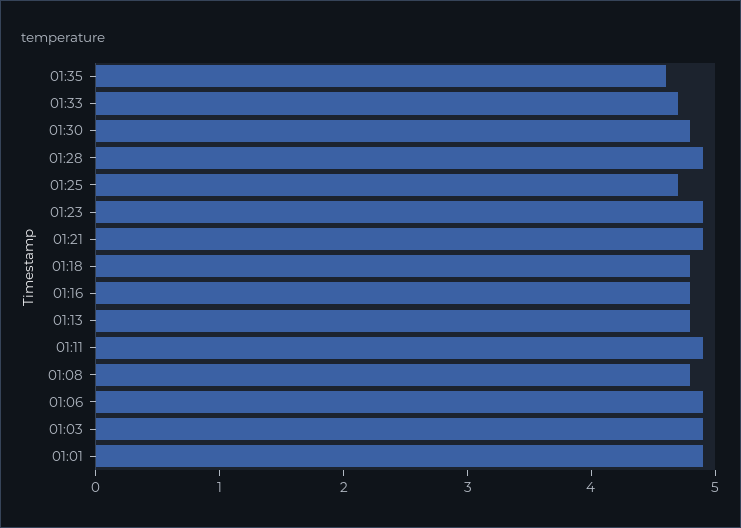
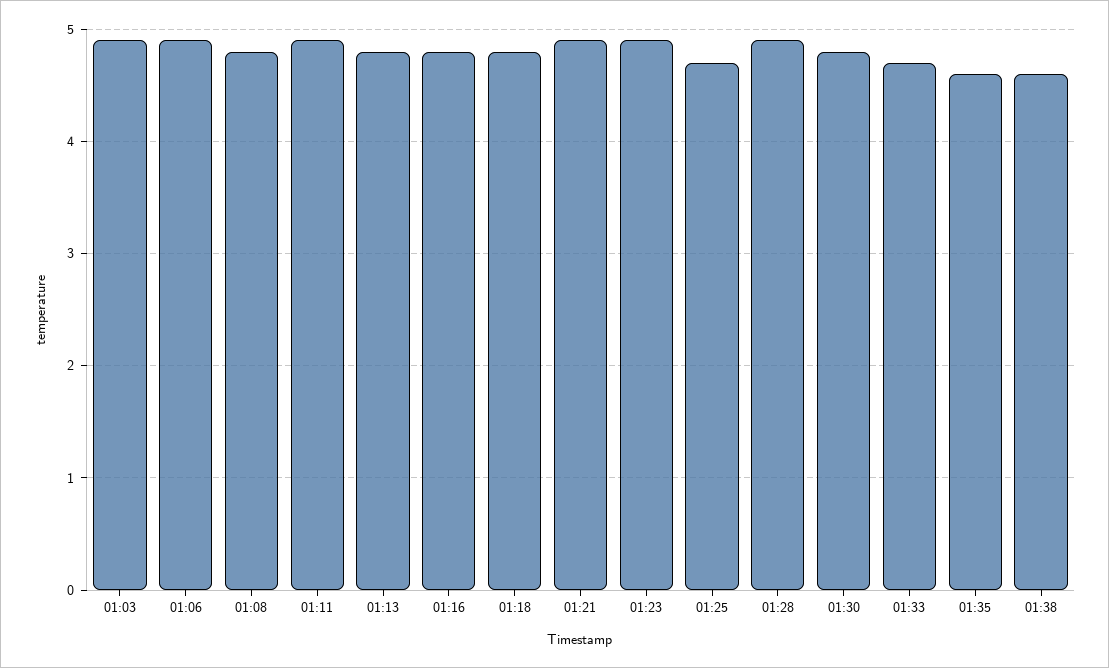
01:01: 4.9 -> none
01:38: none -> 4.6

